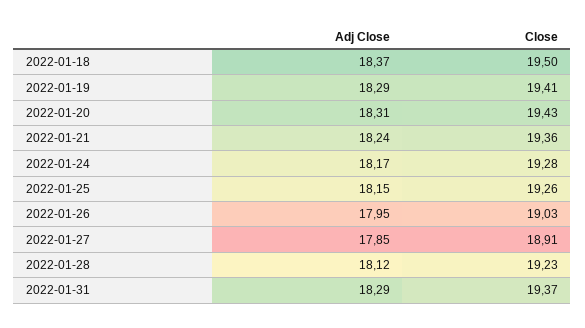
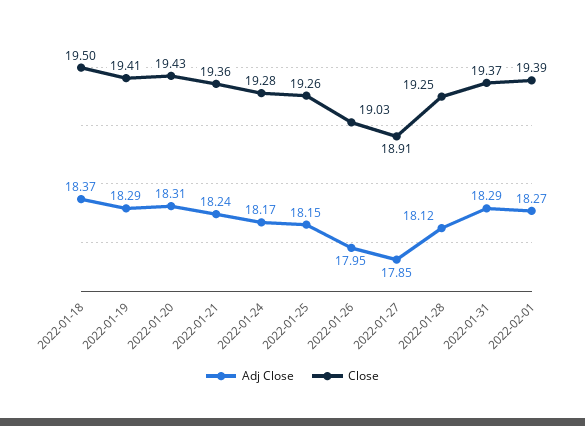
Close, 2022-01-28: 19.23 -> 19.25
Adj Close, 2022-02-01: none -> 18.27
Close, 2022-02-01: none -> 19.39

